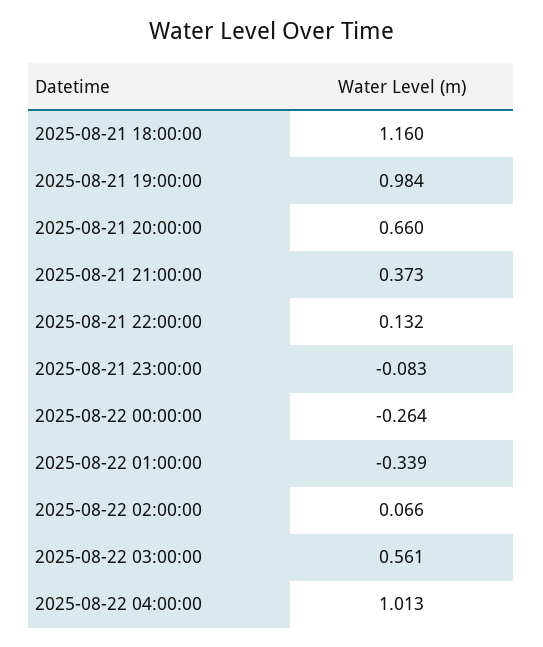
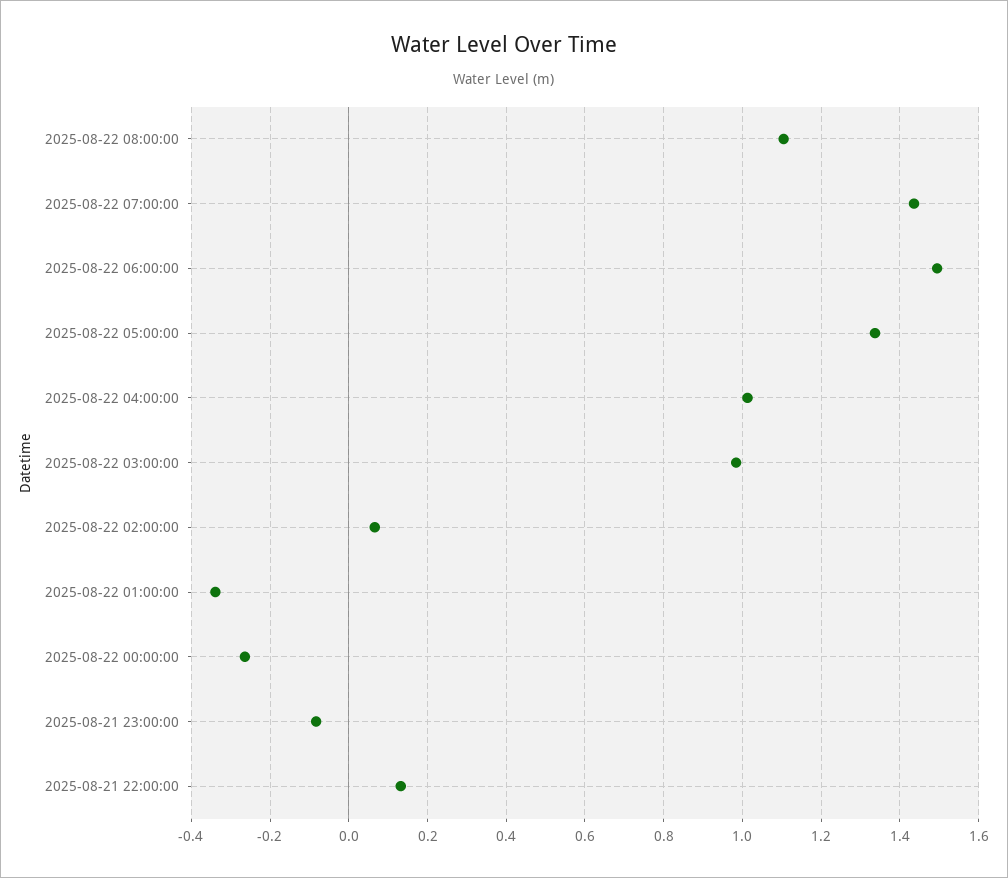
2025-08-21 18:00:00: 1.16 -> none
2025-08-21 19:00:00: 0.984 -> none
2025-08-21 20:00:00: 0.66 -> none
2025-08-21 21:00:00: 0.373 -> none
2025-08-22 03:00:00: 0.561 -> 0.98
2025-08-22 08:00:00: none -> 1.1
2025-08-22 07:00:00: none -> 1.44
2025-08-22 06:00:00: none -> 1.5
2025-08-22 05:00:00: none -> 1.34

